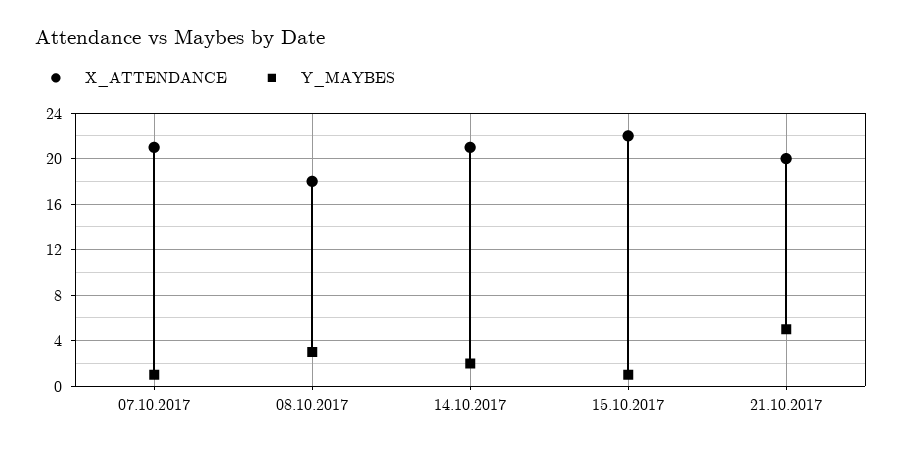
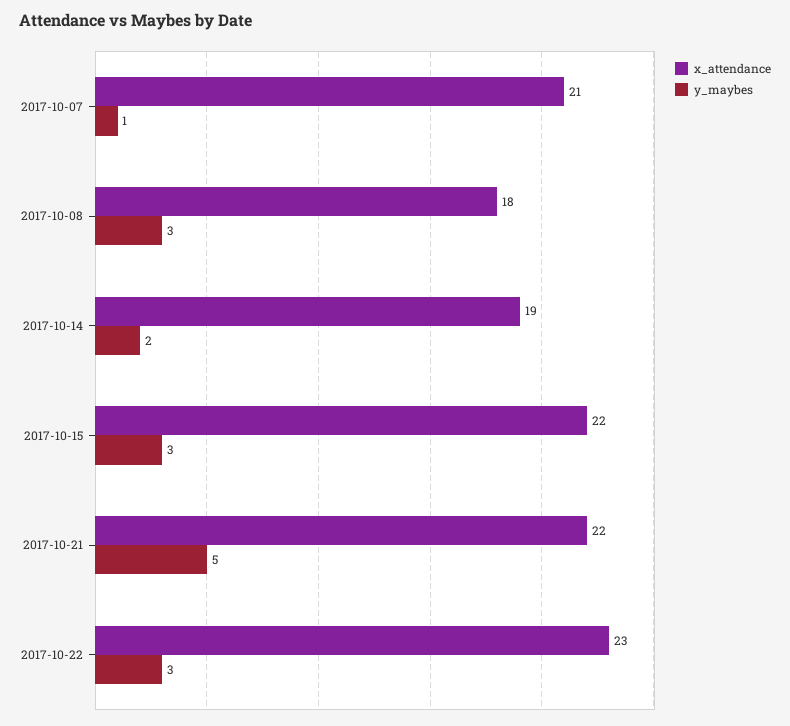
X_ATTENDANCE, 14.10.2017: 21 -> 19
Y_MAYBES, 15.10.2017: 1 -> 3
X_ATTENDANCE, 21.10.2017: 20 -> 22
X_ATTENDANCE, 2017-10-22: none -> 23
Y_MAYBES, 2017-10-22: none -> 3

